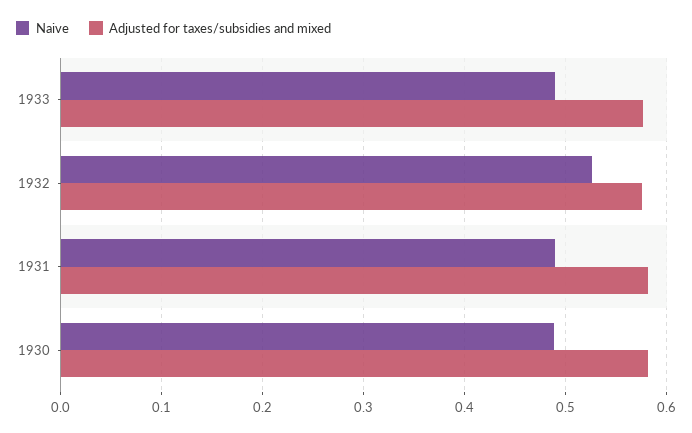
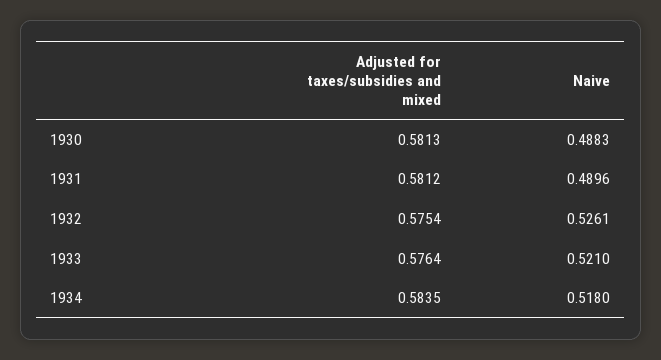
Naive, 1933: 0.49 -> 0.521
Adjusted for taxes/subsidies and mixed, 1934: none -> 0.5835
Naive, 1934: none -> 0.518

